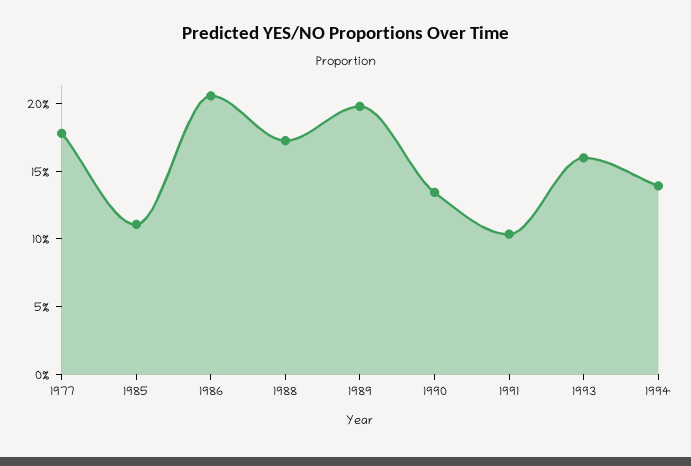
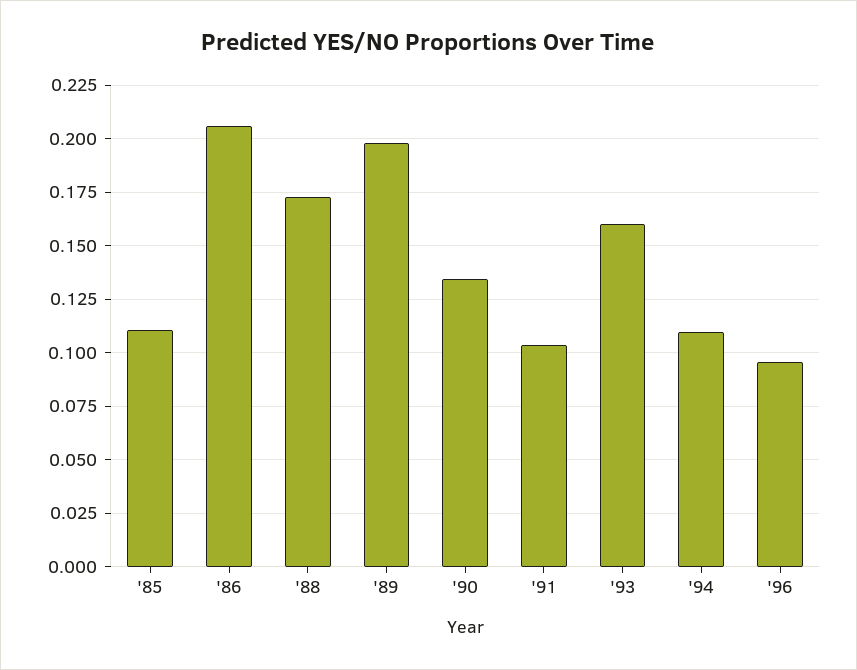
1977: 0.18 -> none
1994: 0.14 -> 0.11
'96: none -> 0.095

